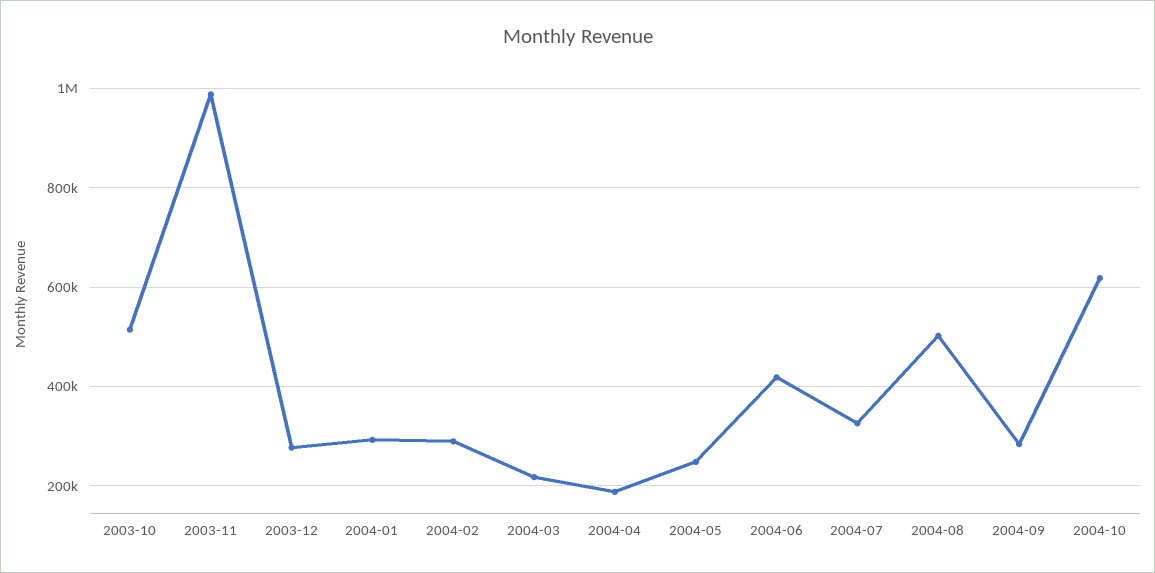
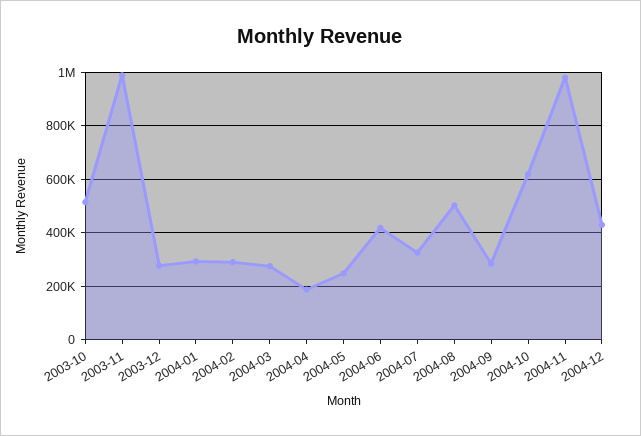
2004-03: 220000 -> 275000
2004-11: none -> 975000
2004-12: none -> 425000

